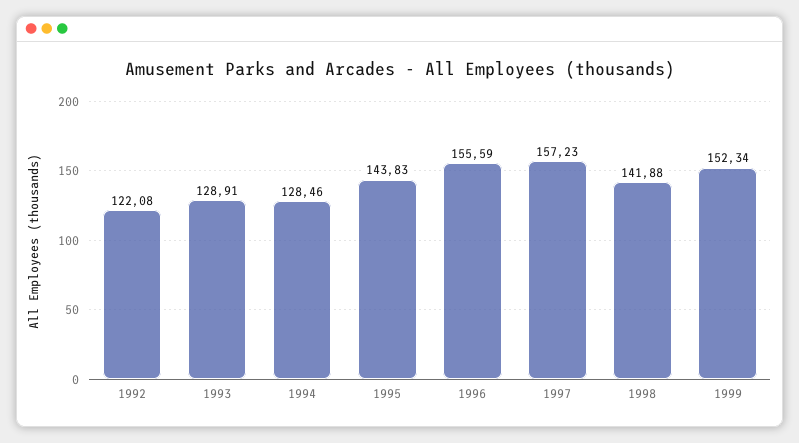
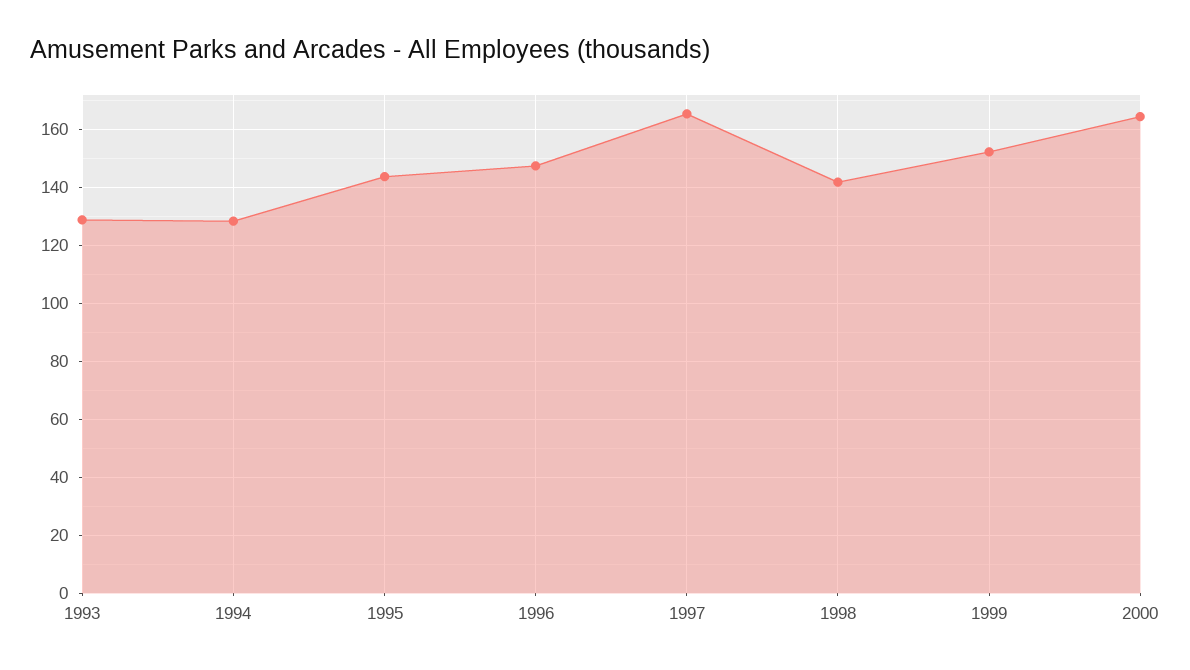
1992: 122.08 -> none
1996: 155.59 -> 147.5
1997: 157.23 -> 165
2000: none -> 165

